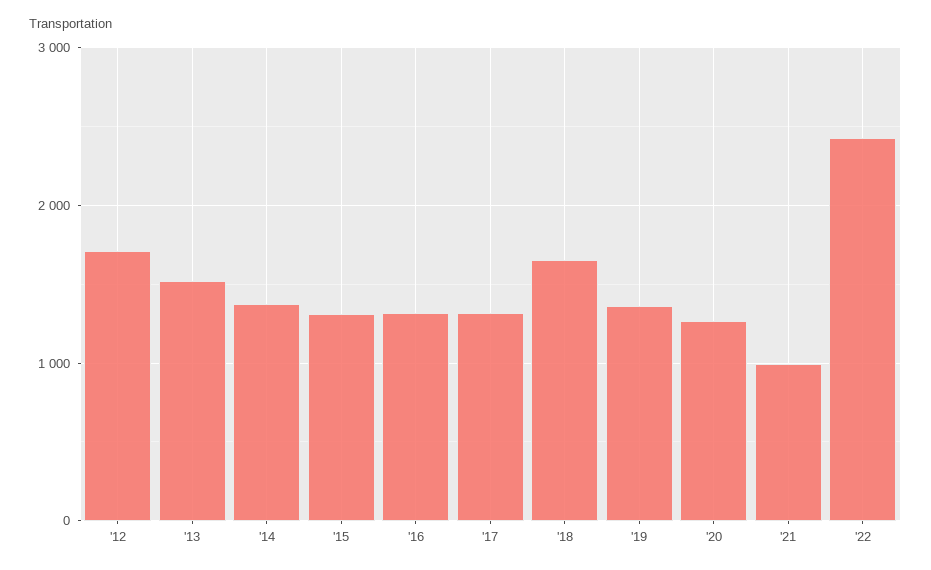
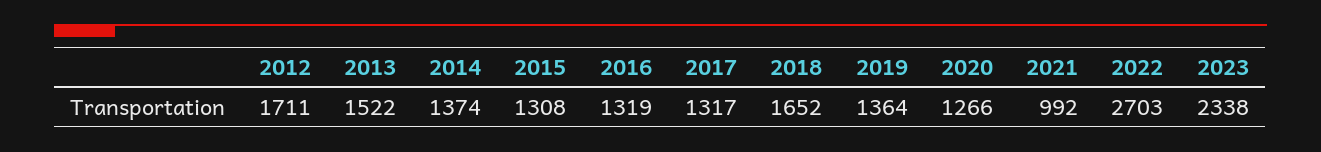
'22: 2400 -> 2703
2023: none -> 2338

